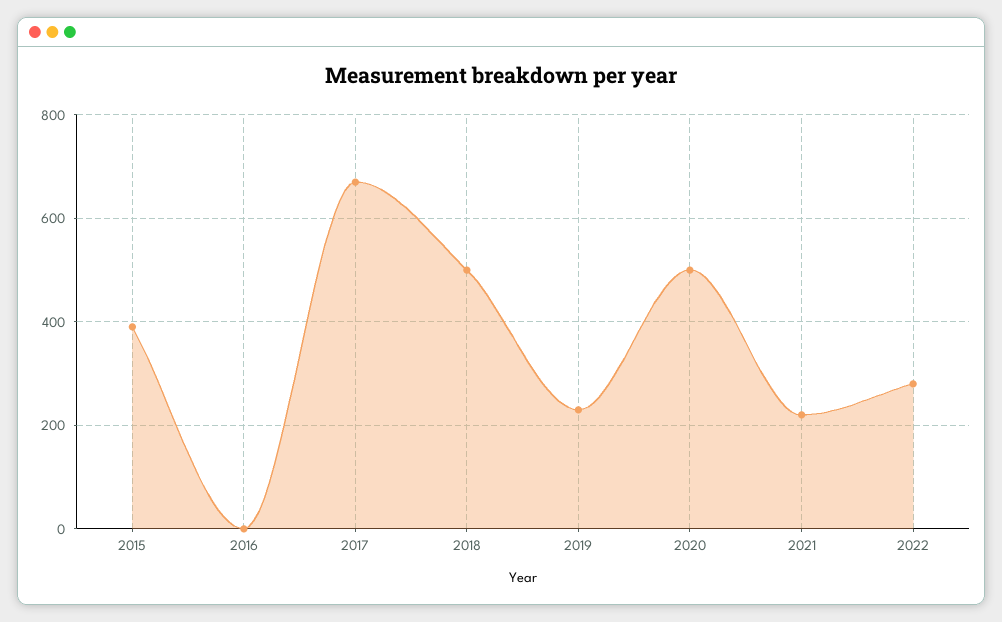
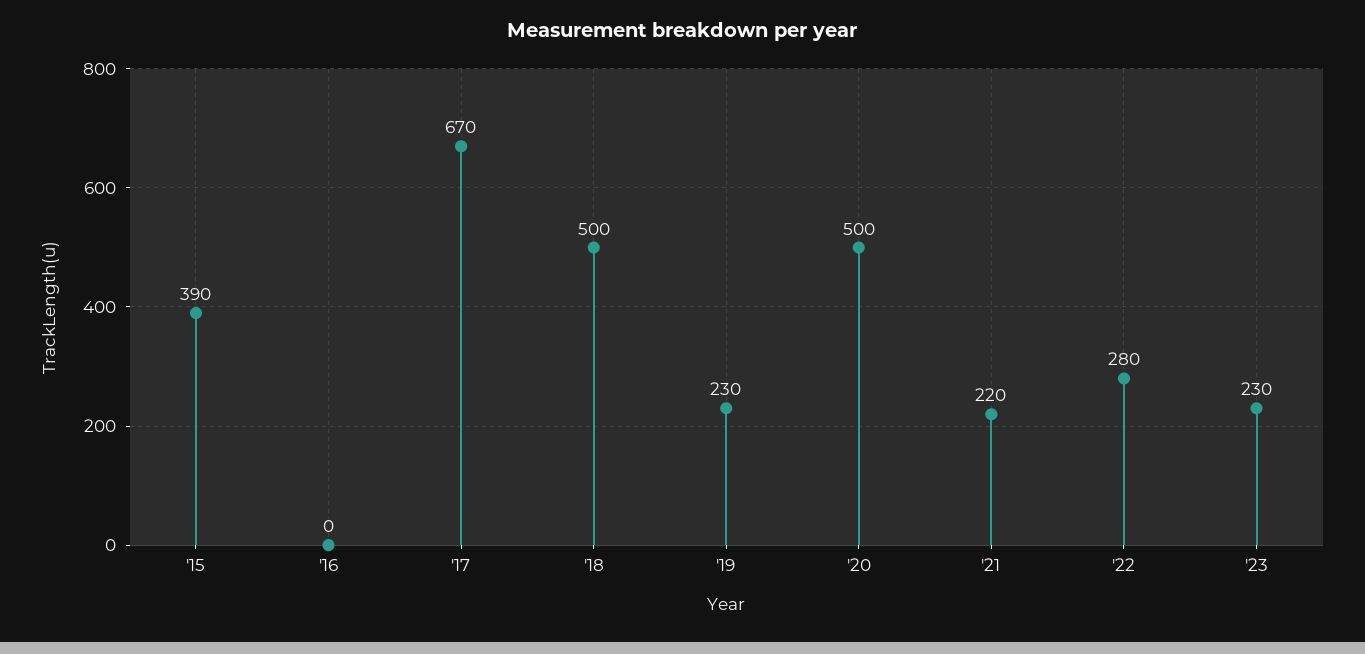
'23: none -> 230

